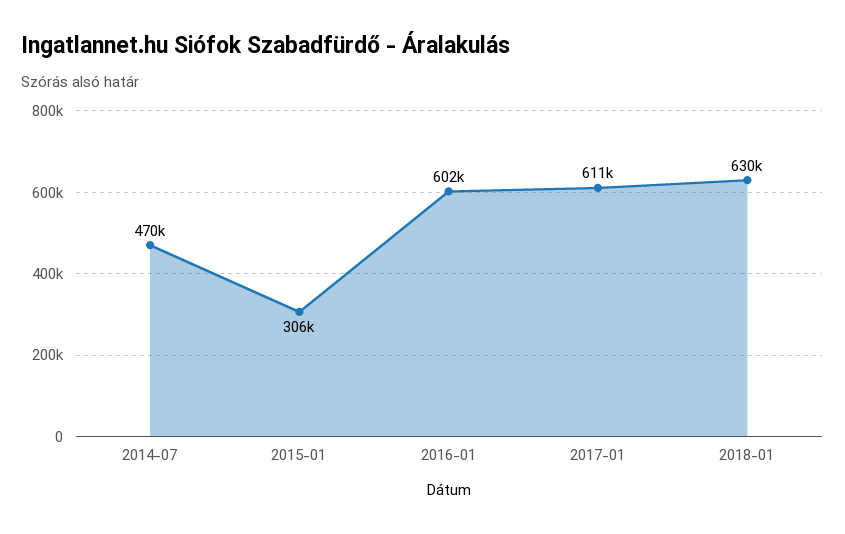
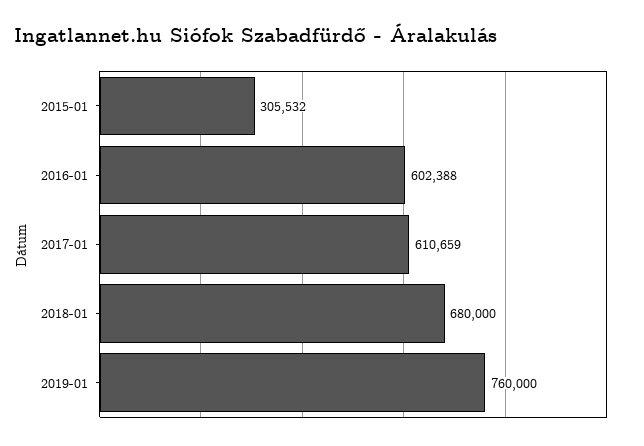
2014-07: 470000 -> none
2018-01: 630000 -> 680000
2019-01: none -> 760000

